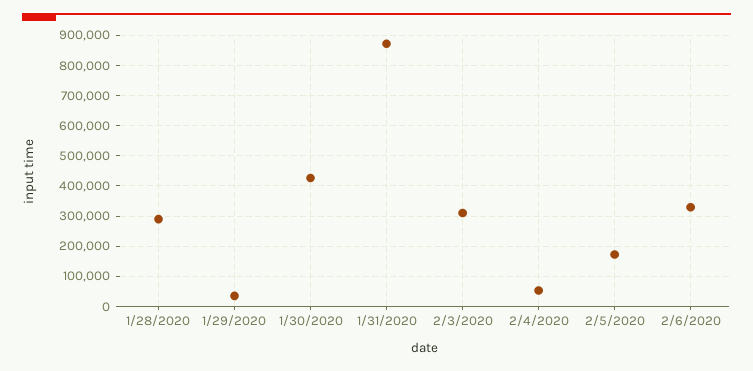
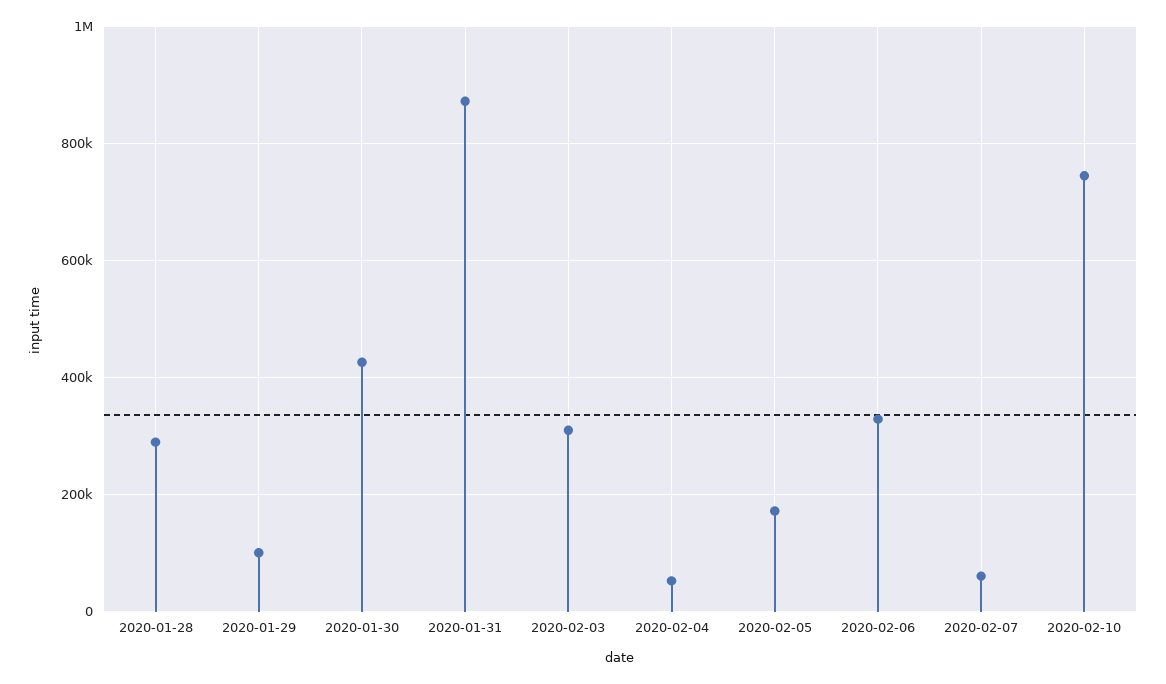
1/29/2020: 40000 -> 100000
2020-02-07: none -> 60000
2020-02-10: none -> 740000

